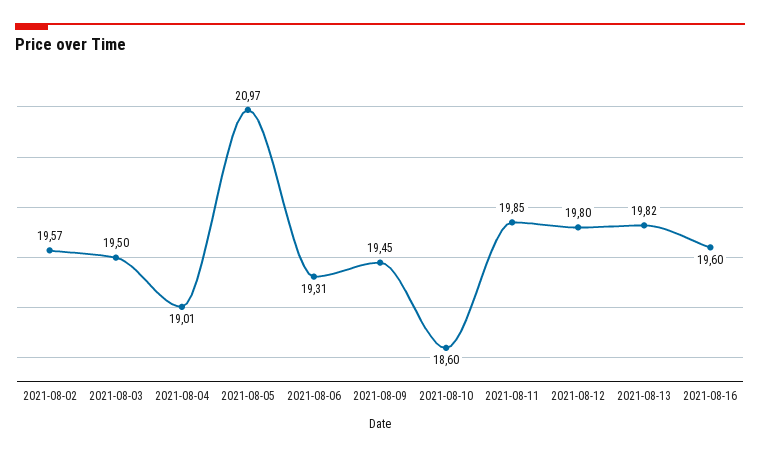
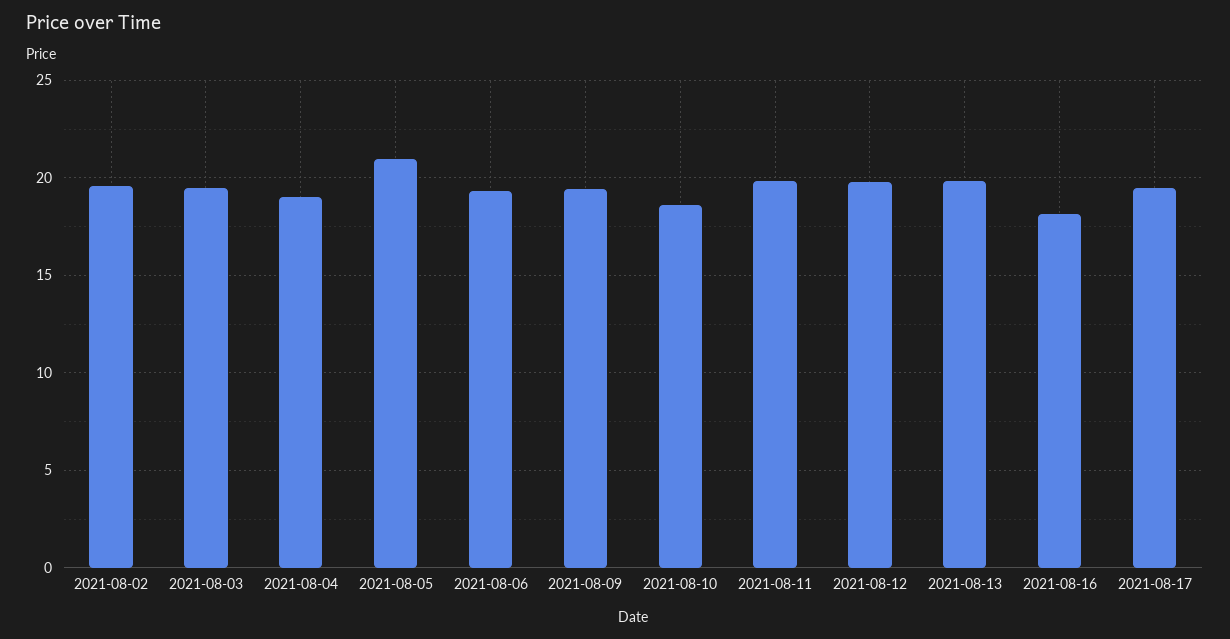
2021-08-16: 19.6 -> 18
2021-08-17: none -> 19.5

